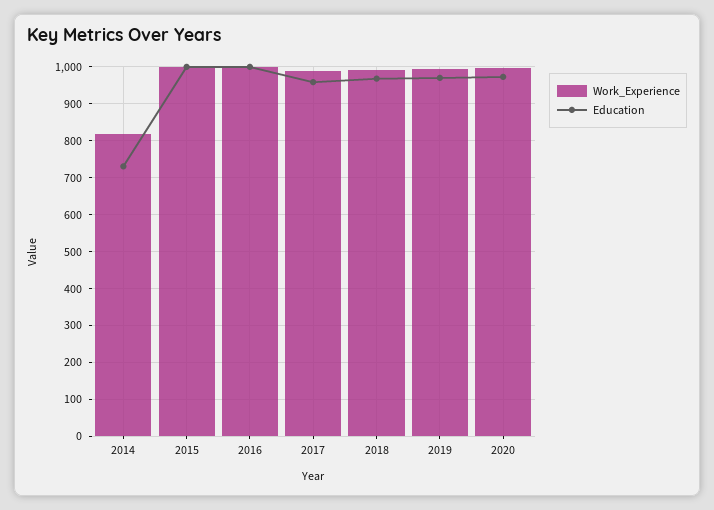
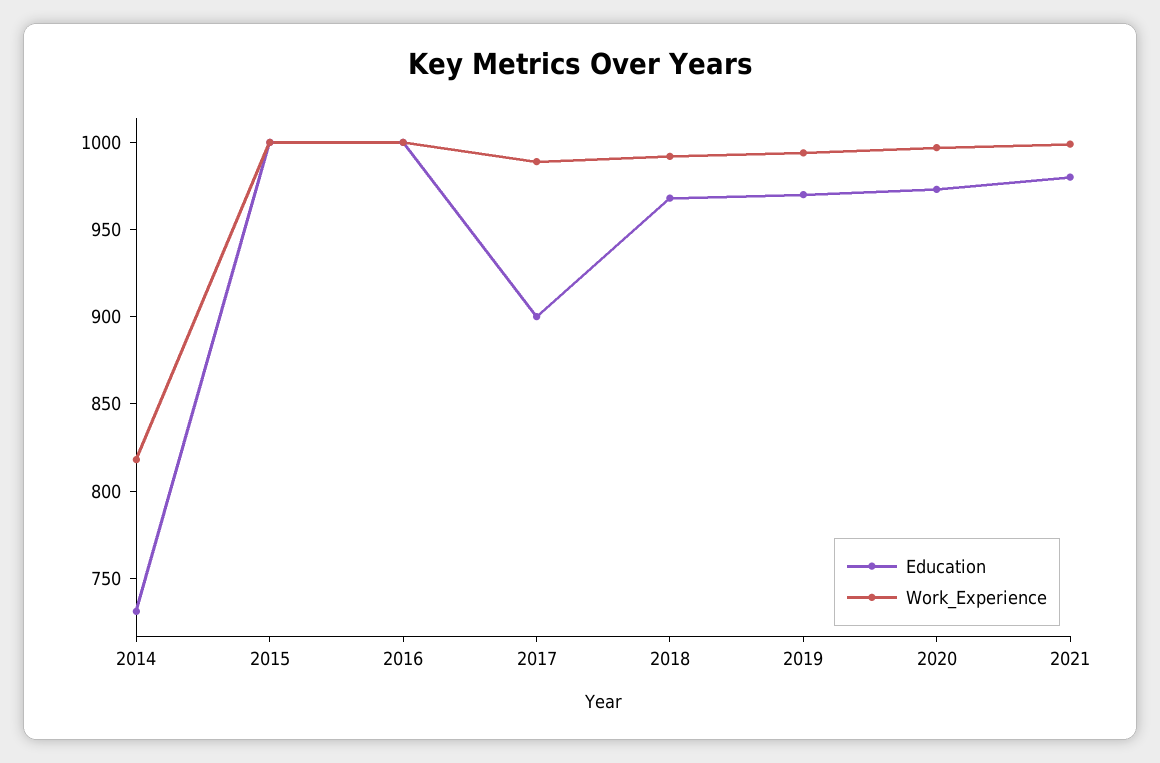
Education, 2017: 960 -> 900
Education, 2021: none -> 980
Work_Experience, 2021: none -> 1000

